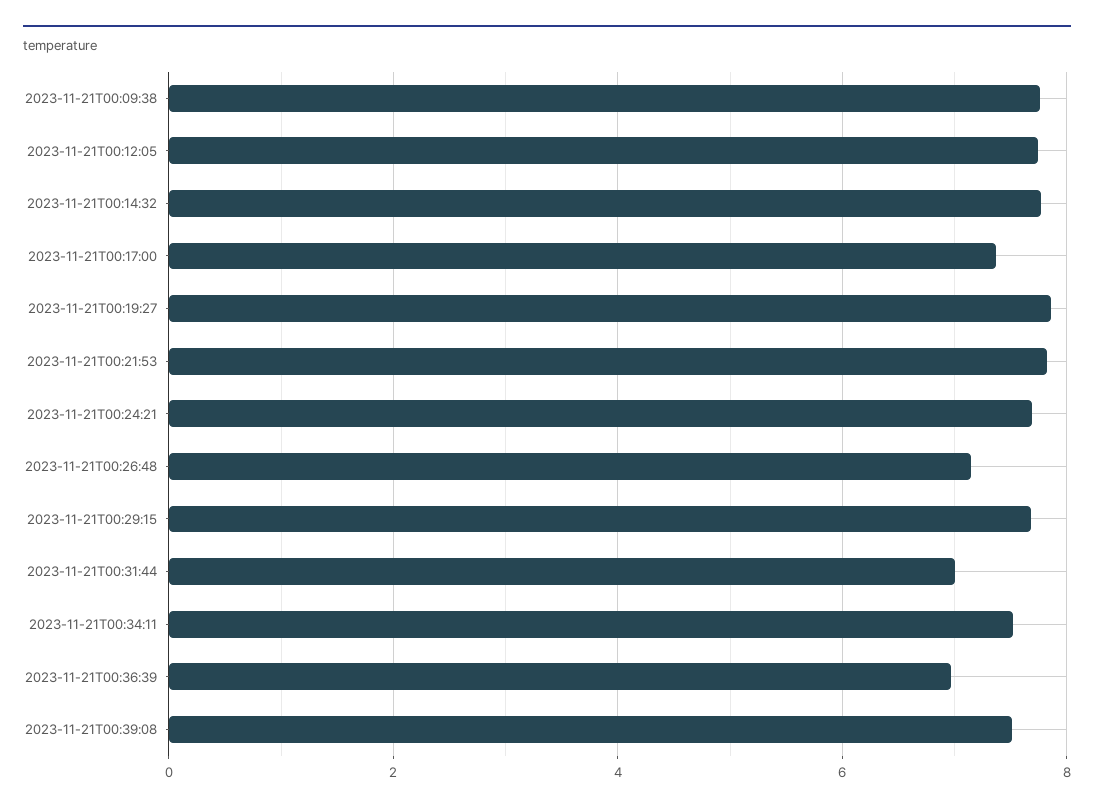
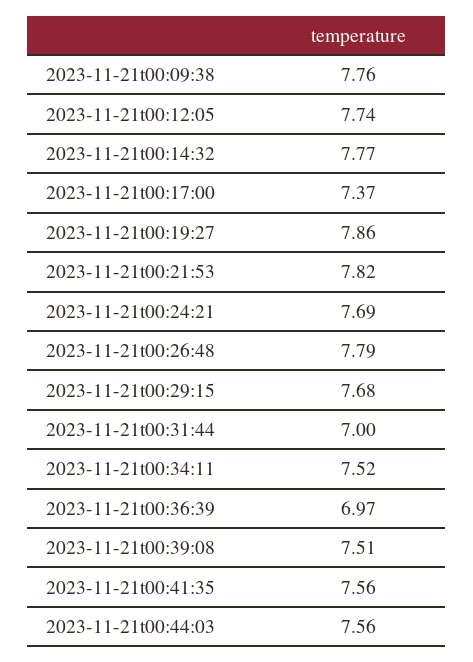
2023-11-21T00:26:48: 7.2 -> 7.79
2023-11-21t00:41:35: none -> 7.56
2023-11-21t00:44:03: none -> 7.56

